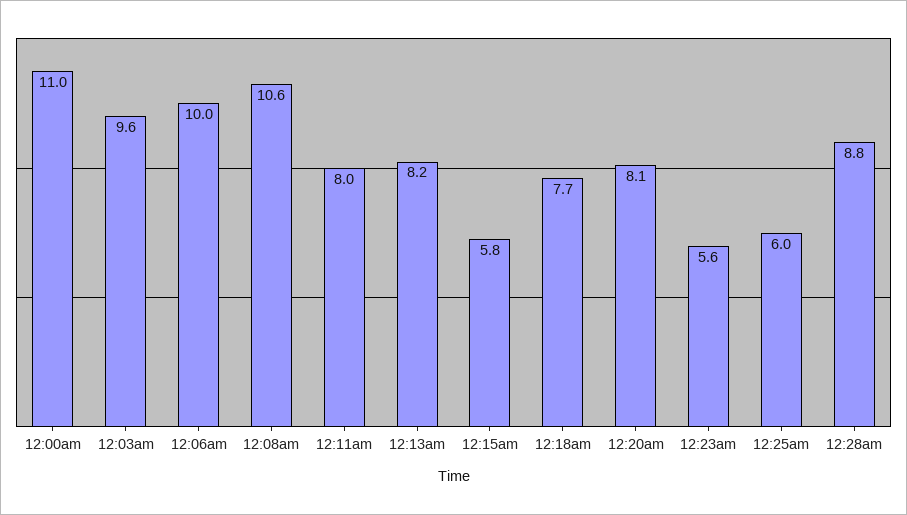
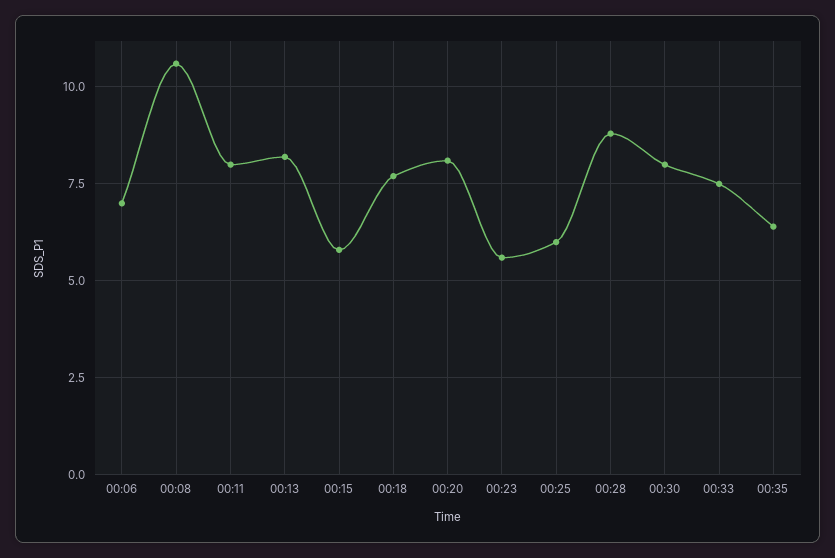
12:00am: 11 -> none
12:03am: 9.6 -> none
12:06am: 10 -> 7
00:30: none -> 8
00:33: none -> 7.5
00:35: none -> 6.5

